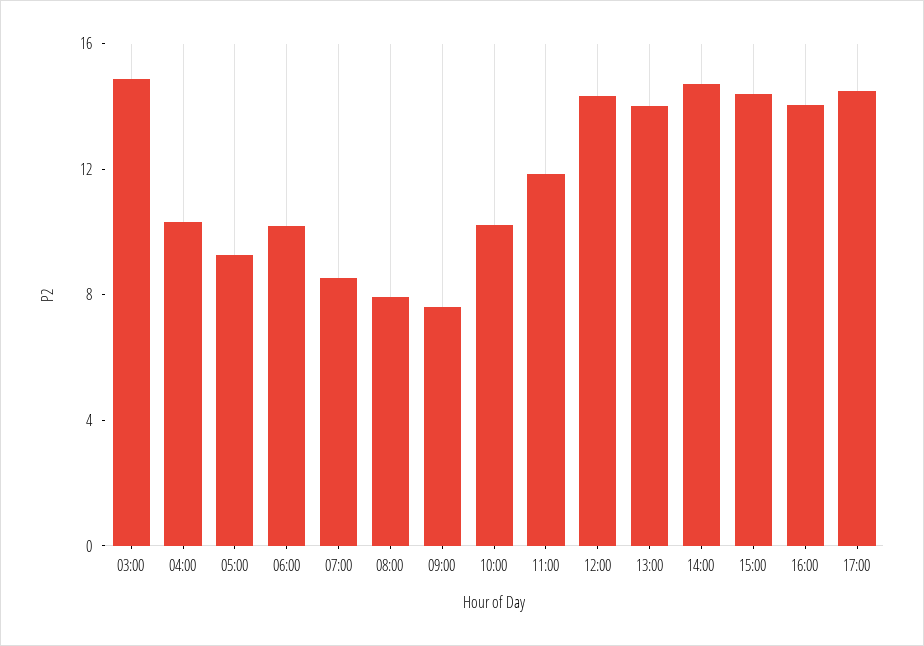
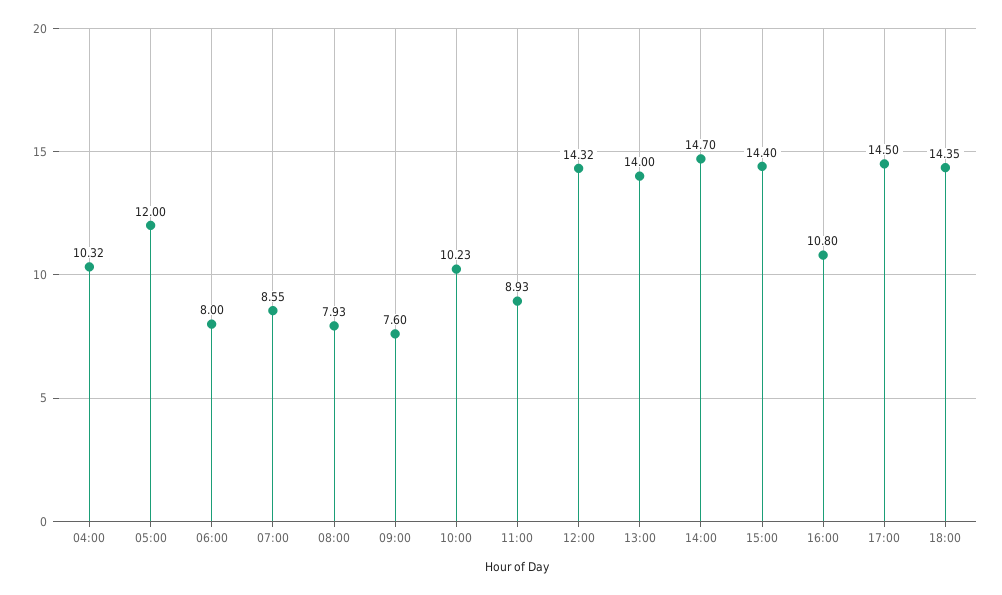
03:00: 15 -> none
05:00: 9 -> 12
06:00: 10 -> 8
11:00: 12 -> 8.93
16:00: 14 -> 10.8
18:00: none -> 14.35

